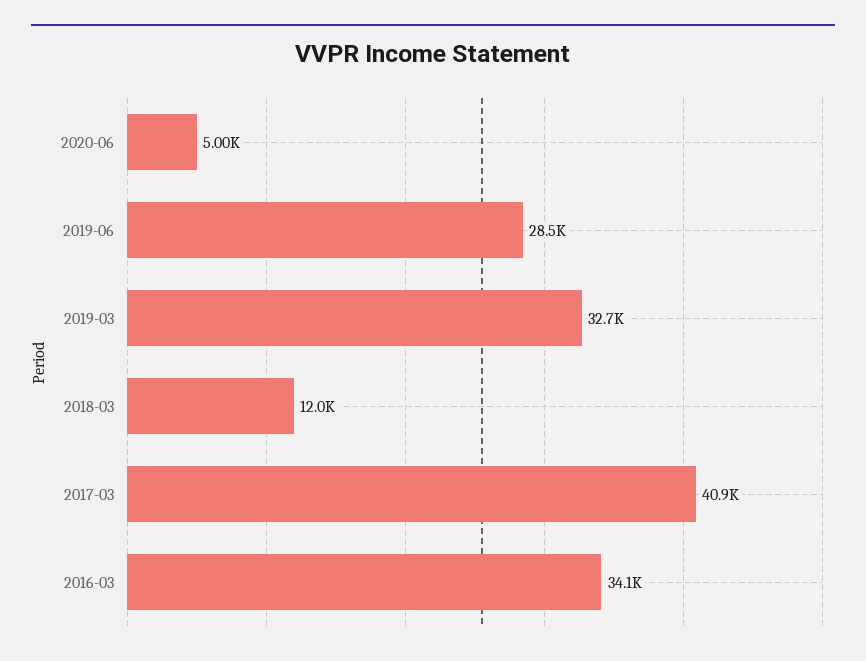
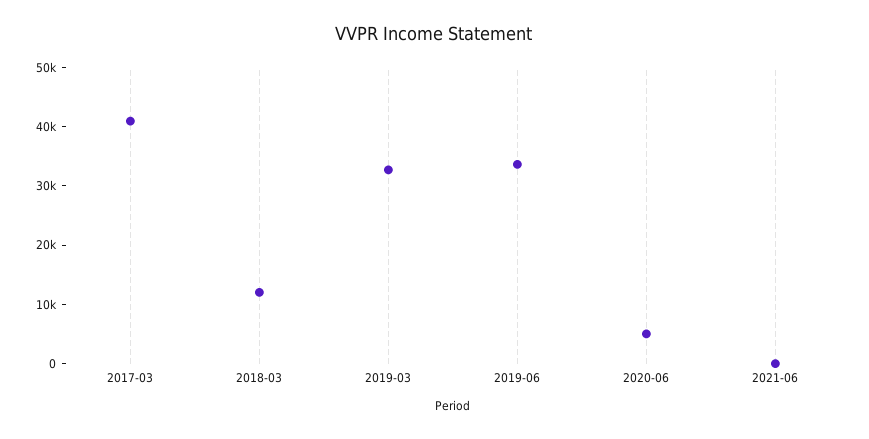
2019-06: 28500 -> 34000
2016-03: 34100 -> none
2021-06: none -> 0

